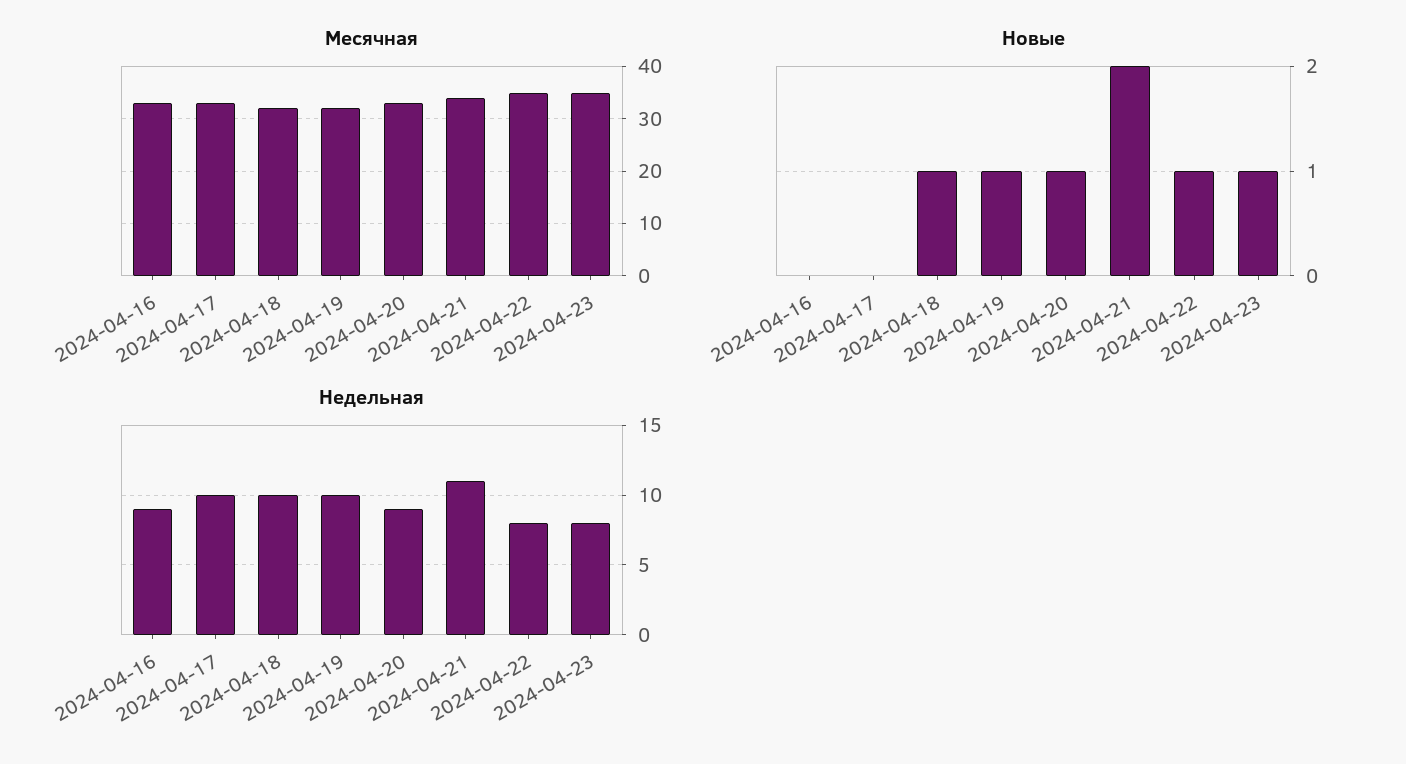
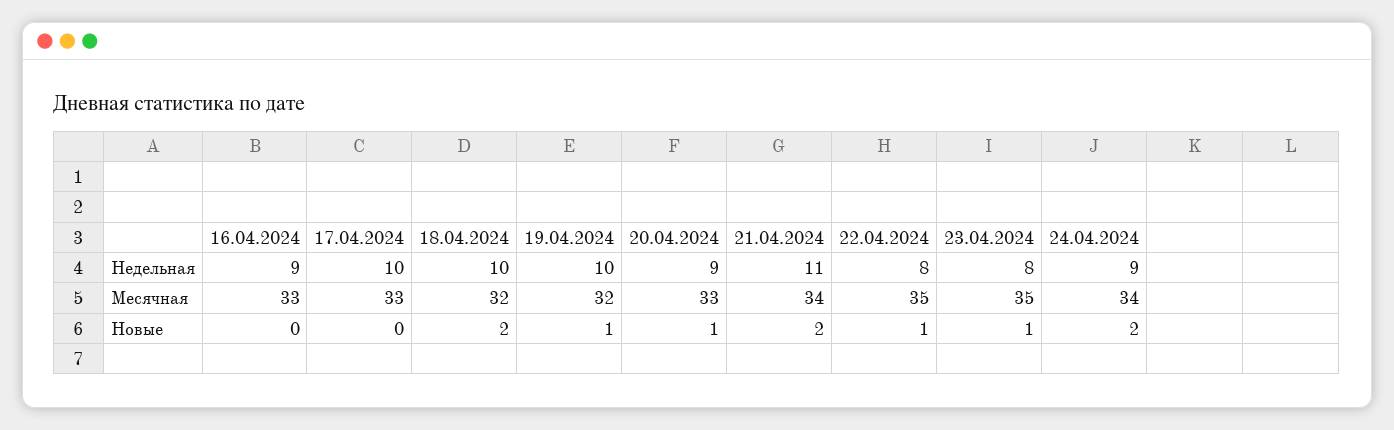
Новые, 2024-04-18: 1 -> 2
Недельная, 24.04.2024: none -> 9
Месячная, 24.04.2024: none -> 34
Новые, 24.04.2024: none -> 2

